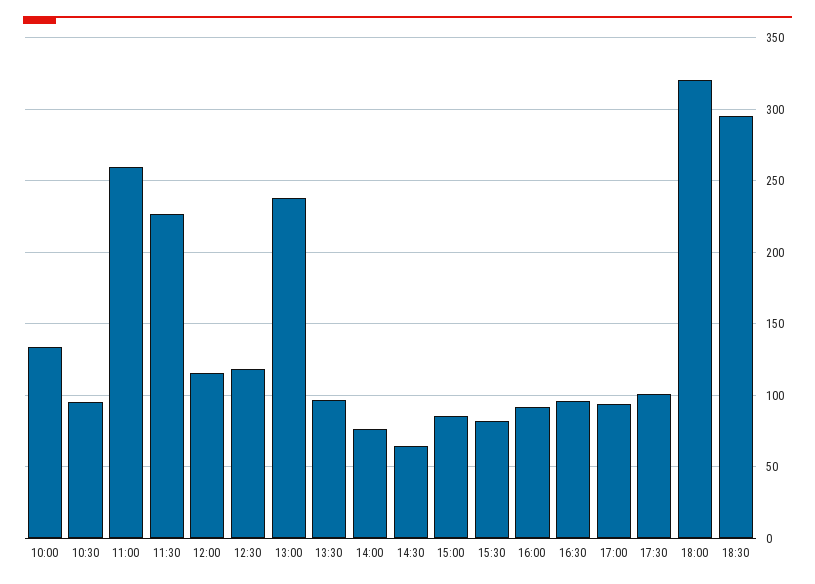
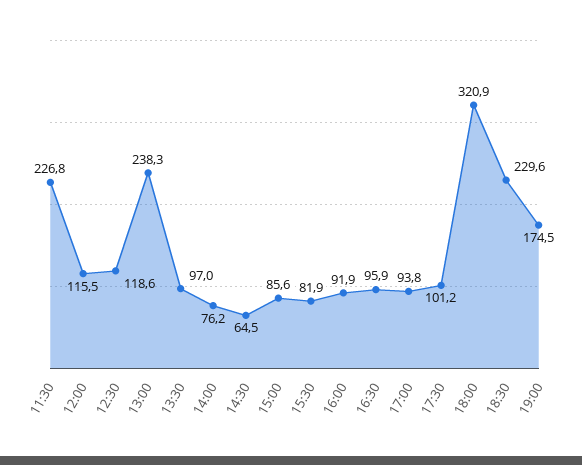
10:00: 135 -> none
10:30: 95 -> none
11:00: 260 -> none
18:30: 295 -> 229.6
19:00: none -> 174.5

